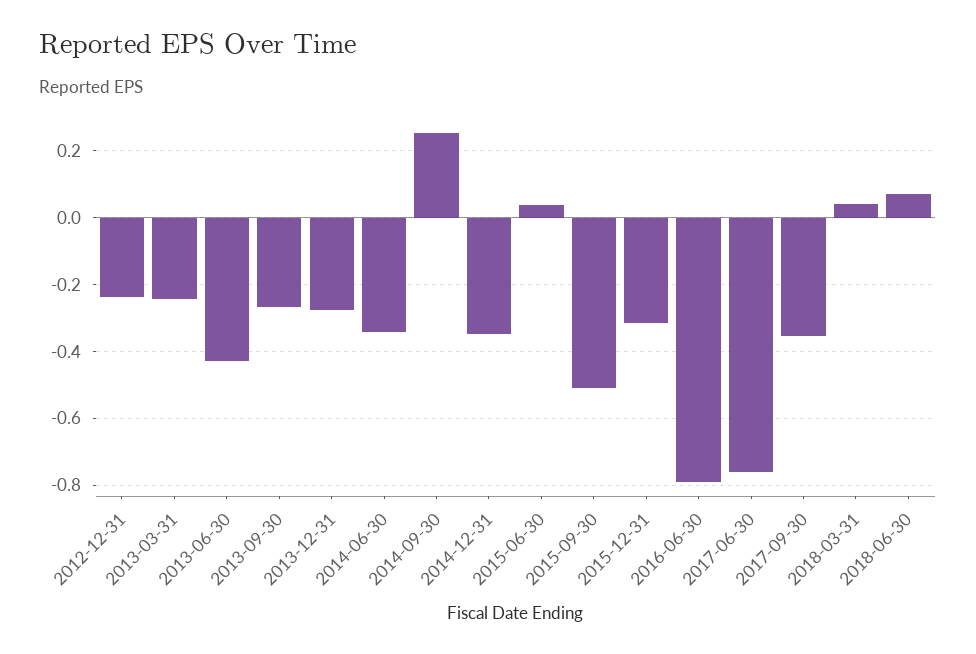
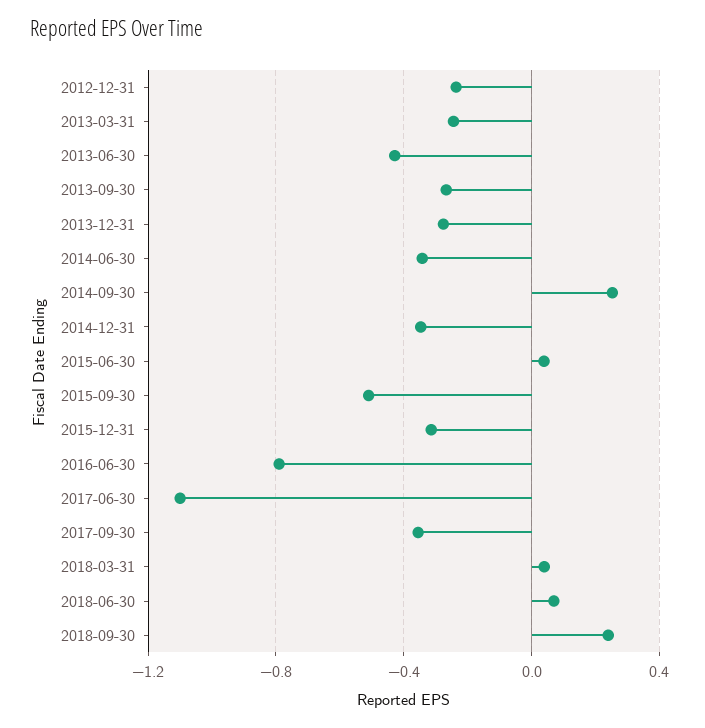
2017-06-30: -0.76 -> -1.1
2018-09-30: none -> 0.25

